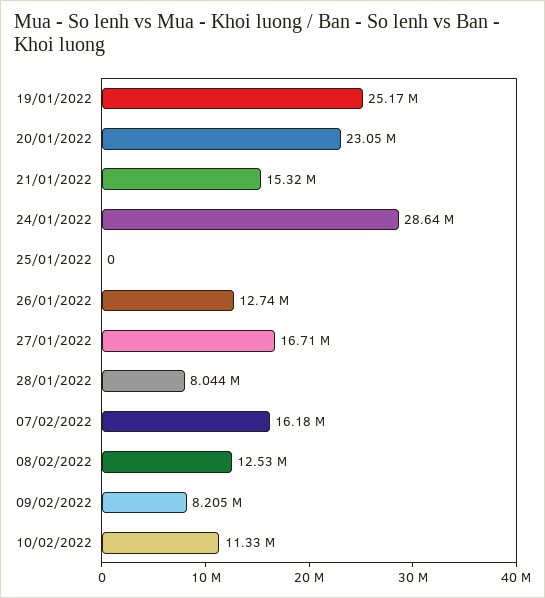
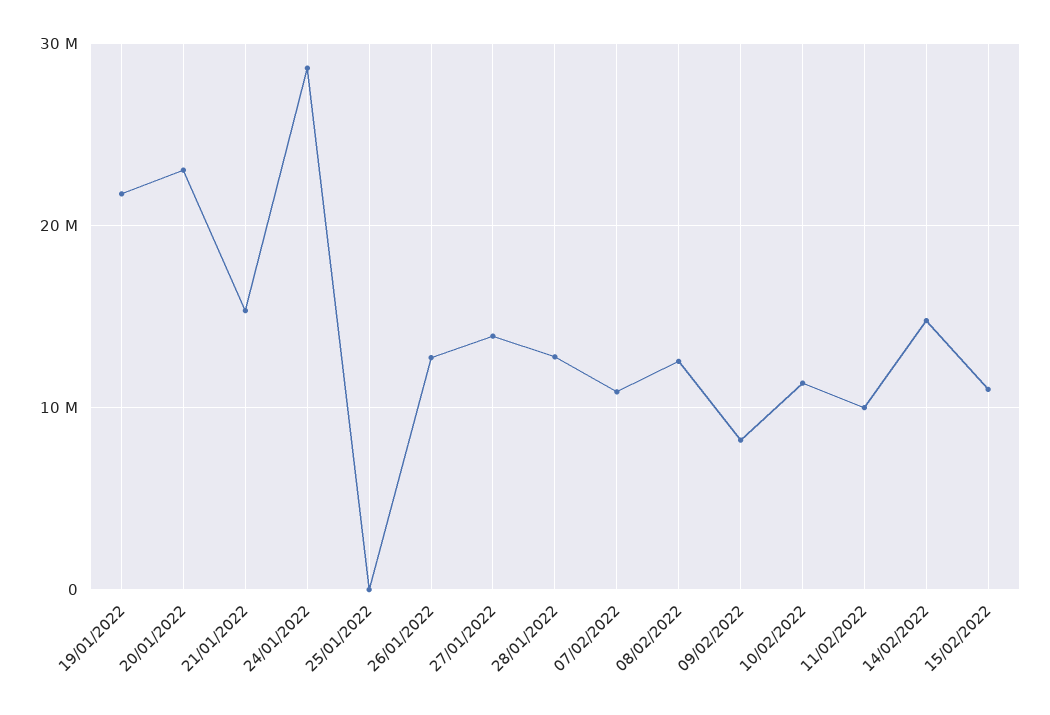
19/01/2022: 25170000 -> 22000000
27/01/2022: 16710000 -> 14000000
28/01/2022: 8044000 -> 13000000
07/02/2022: 16180000 -> 11000000
11/02/2022: none -> 10000000
14/02/2022: none -> 15000000
15/02/2022: none -> 11000000

